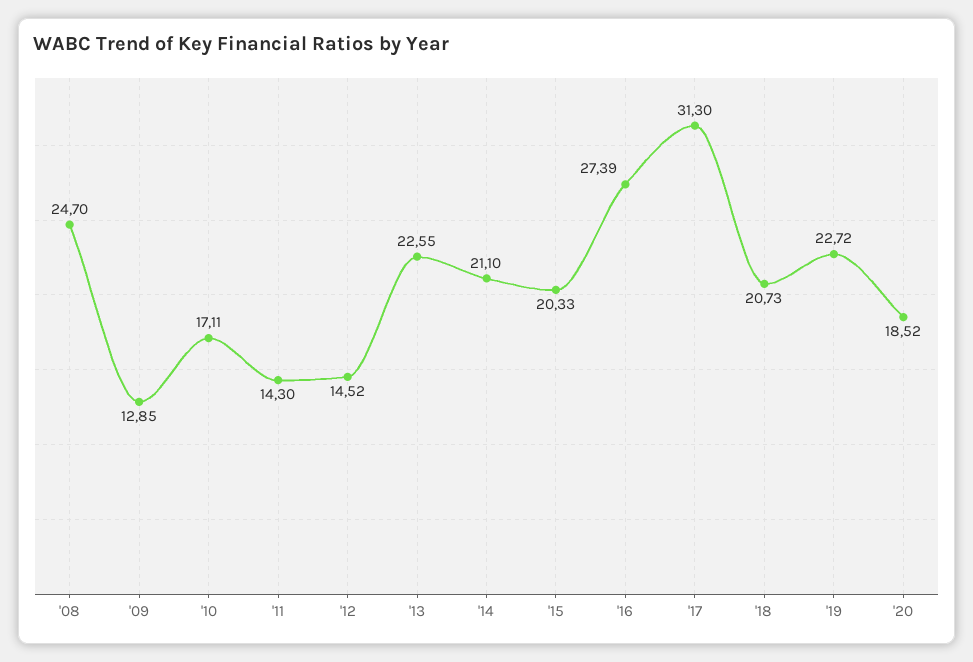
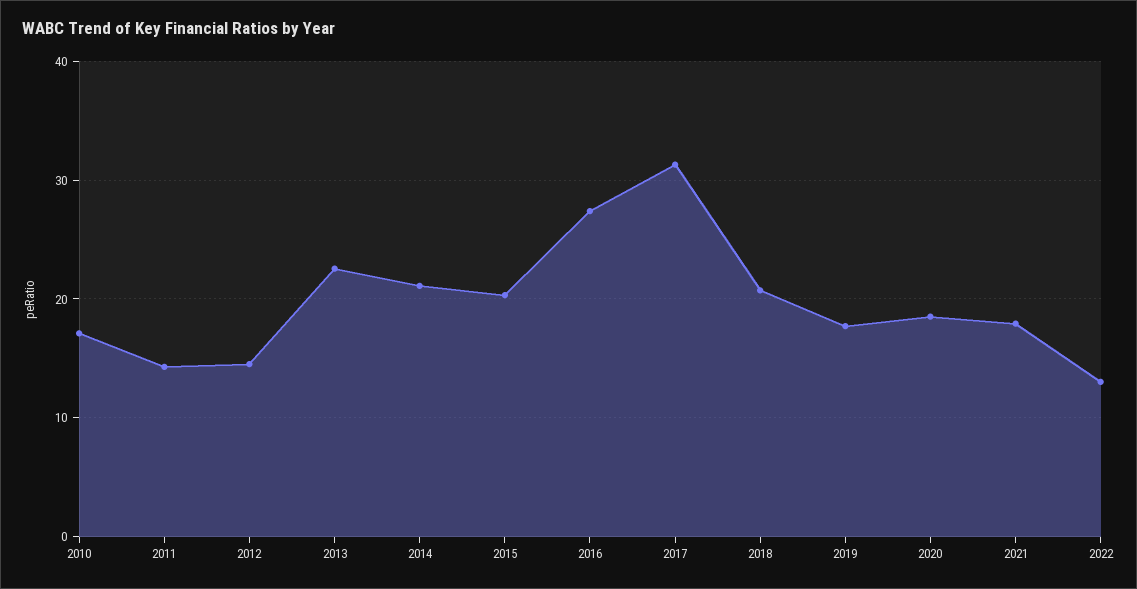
'08: 24.7 -> none
'09: 12.85 -> none
'19: 22.72 -> 18
2021: none -> 18
2022: none -> 13

